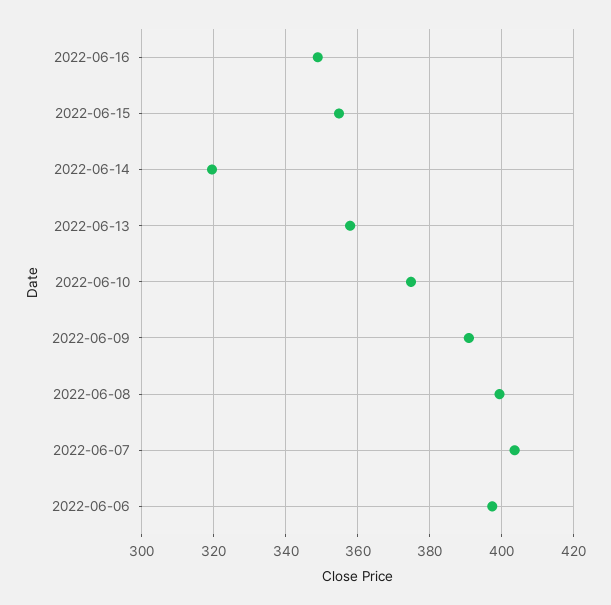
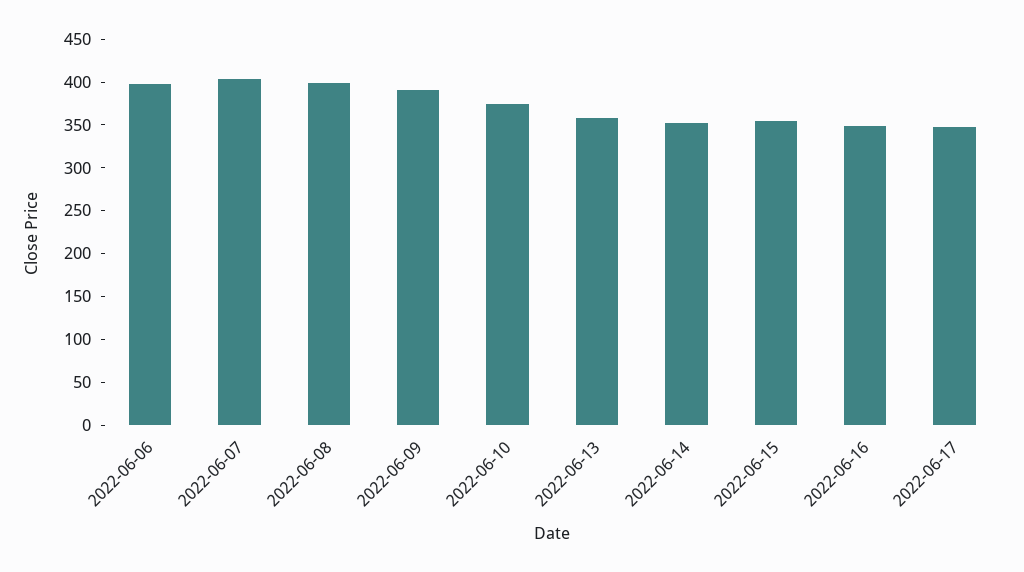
2022-06-14: 320 -> 350
2022-06-17: none -> 350

